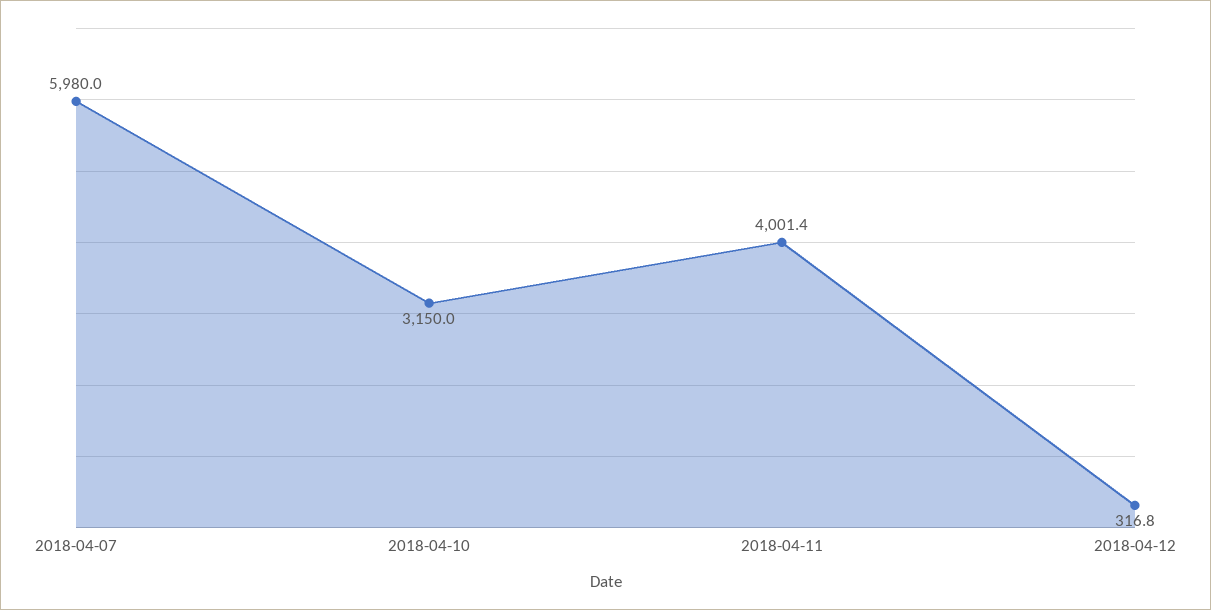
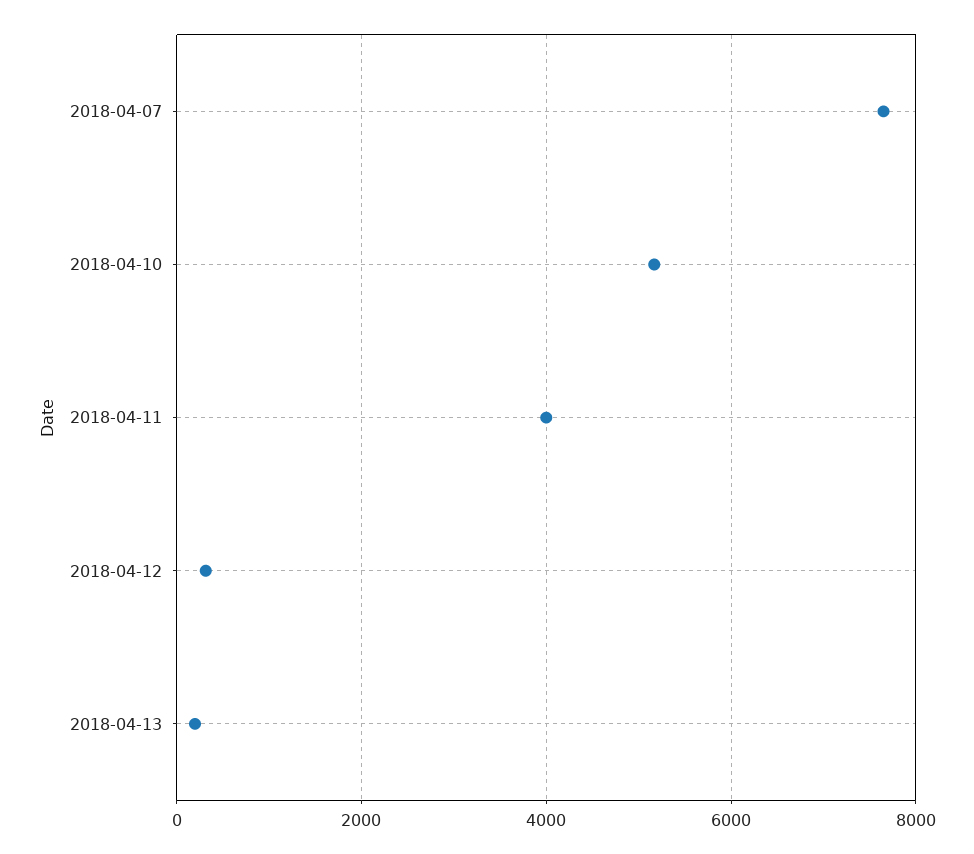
2018-04-07: 5980 -> 7600
2018-04-10: 3150 -> 5200
2018-04-13: none -> 200

